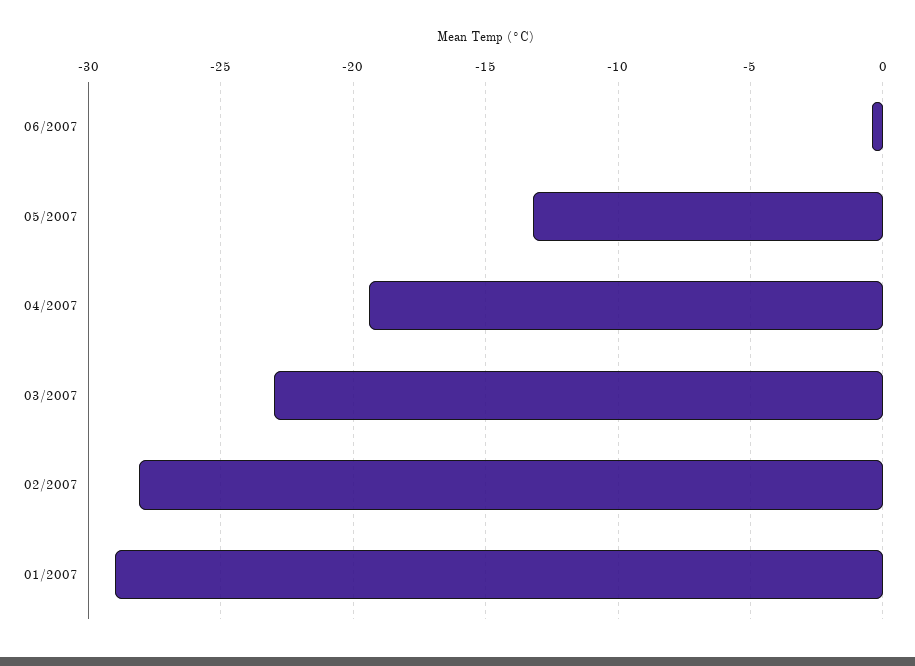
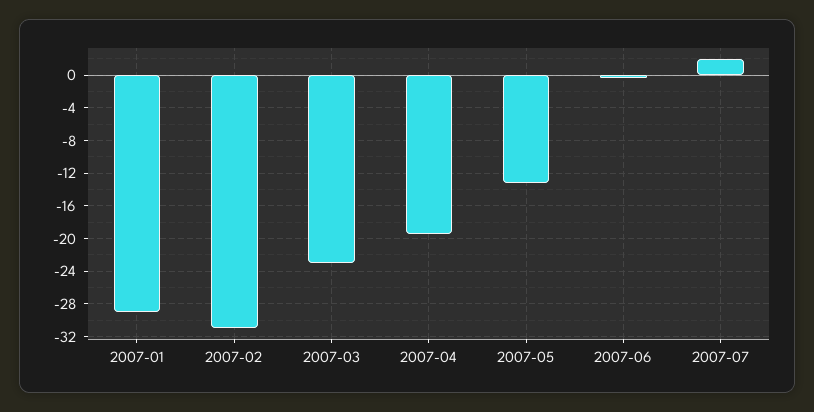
02/2007: -28 -> -31
2007-07: none -> 2

